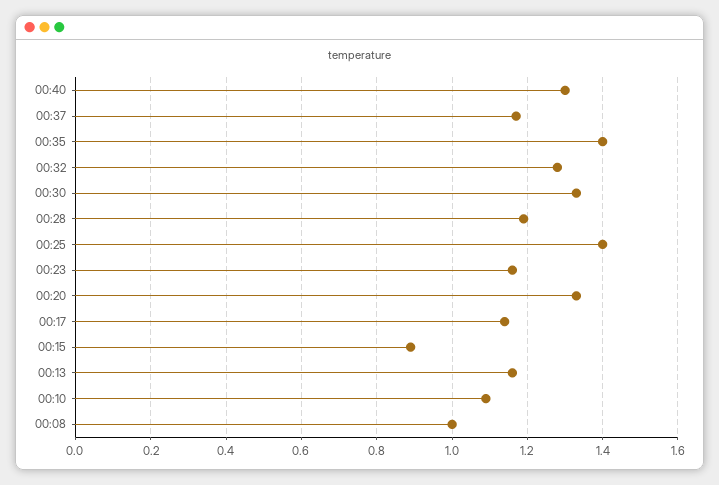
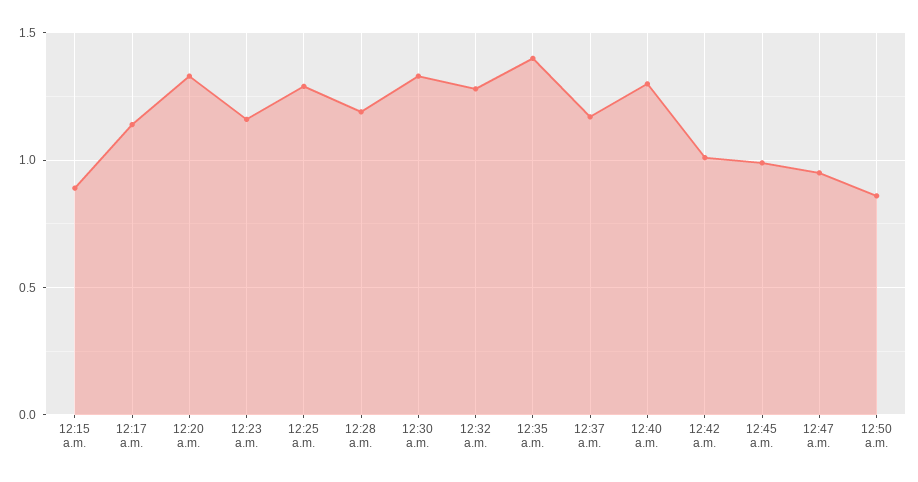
00:25: 1.4 -> 1.3
00:13: 1.15 -> none
00:10: 1.1 -> none
00:08: 1 -> none
12:42 a.m.: none -> 1
12:45 a.m.: none -> 1
12:47 a.m.: none -> 0.95
12:50 a.m.: none -> 0.85

